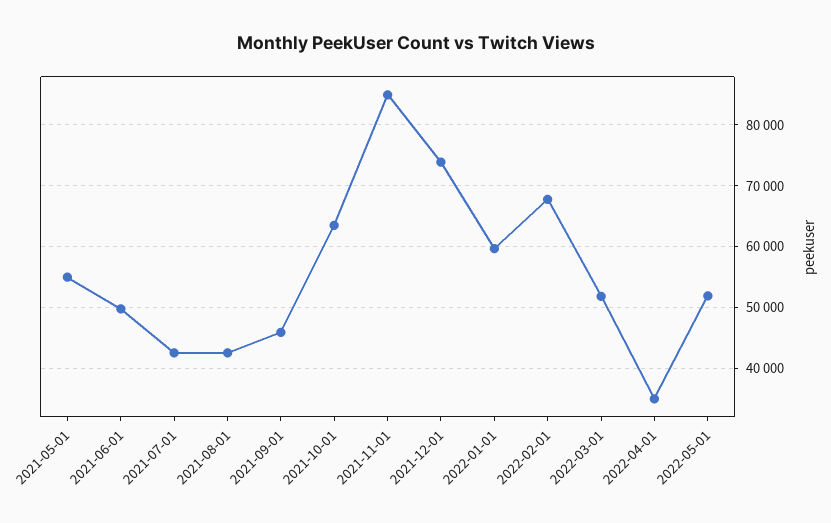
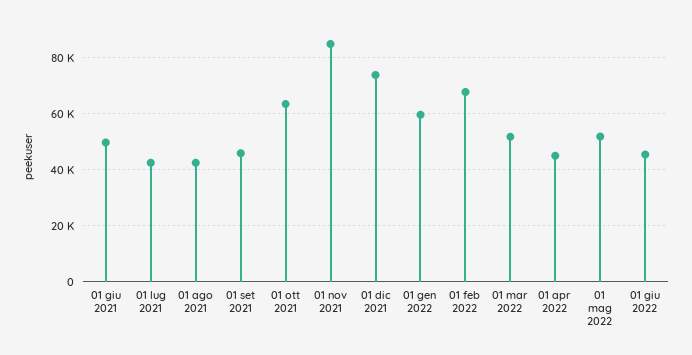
2021-05-01: 55000 -> none
2022-04-01: 35000 -> 45000
01 giu 2022: none -> 45000

